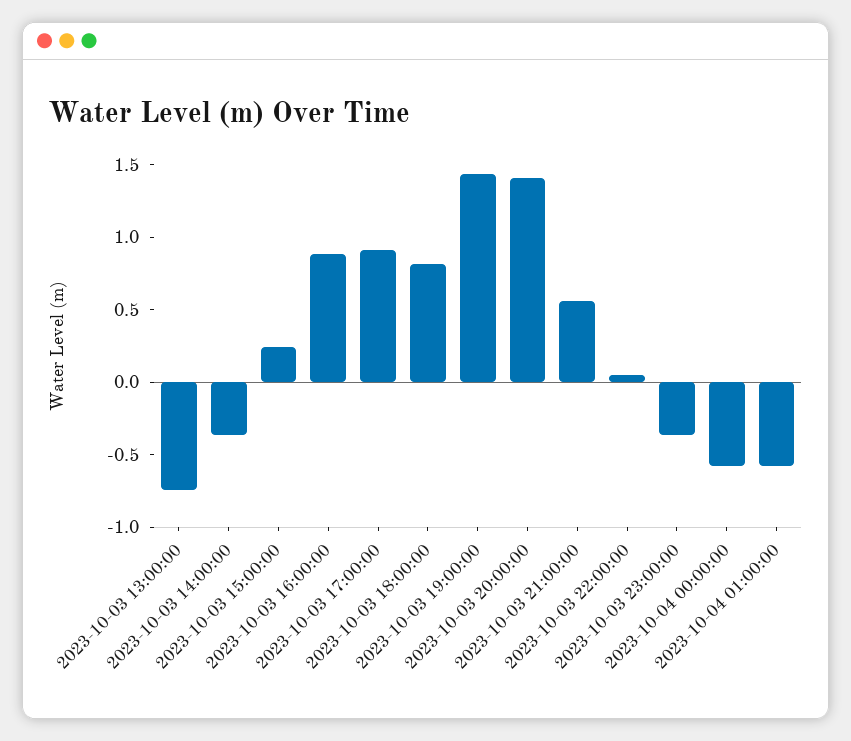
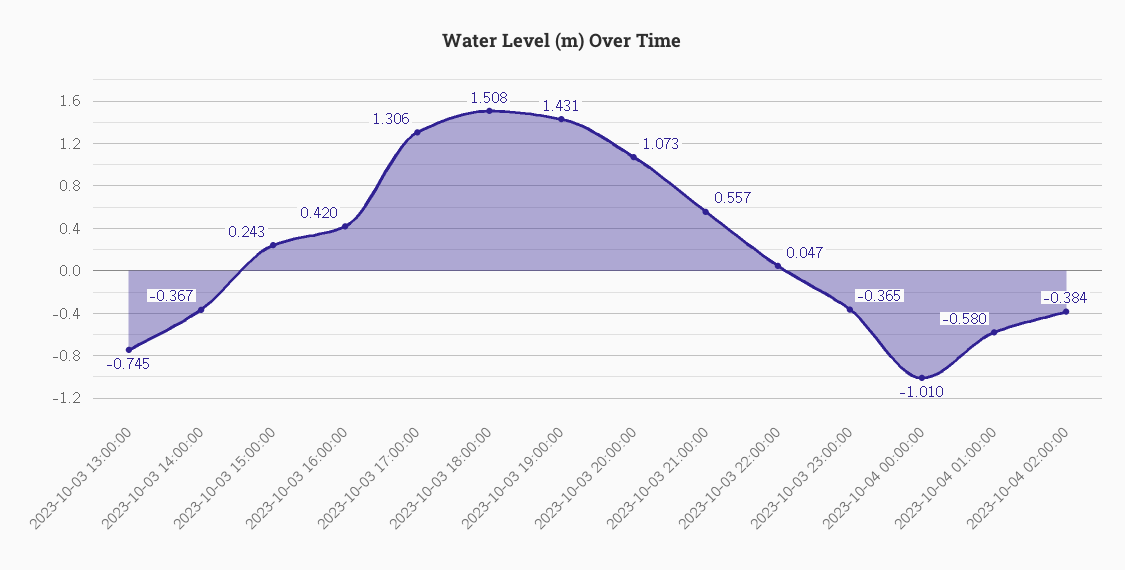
2023-10-03 16:00:00: 0.9 -> 0.42
2023-10-03 17:00:00: 0.9 -> 1.306
2023-10-03 18:00:00: 0.8 -> 1.508
2023-10-03 20:00:00: 1.4 -> 1.073
2023-10-04 00:00:00: -0.6 -> -1.01
2023-10-04 02:00:00: none -> -0.384

